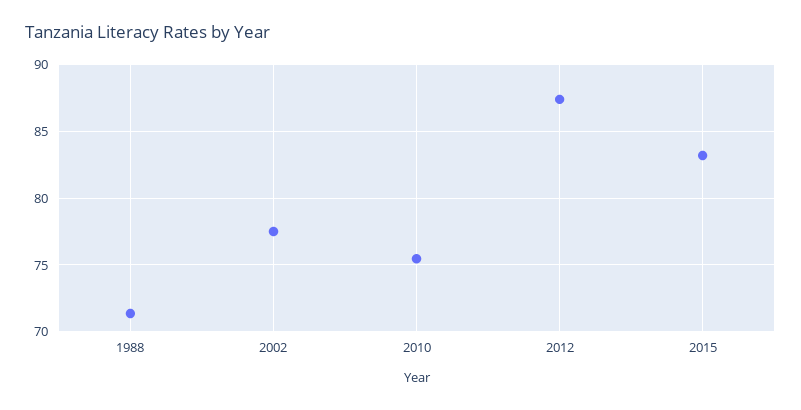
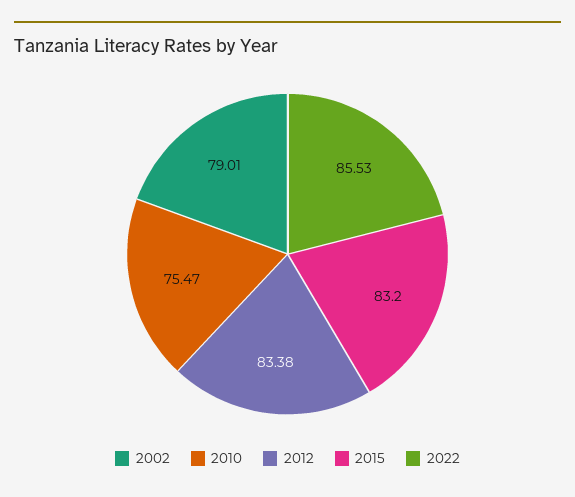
1988: 71.5 -> none
2002: 77.5 -> 79.01
2012: 87.5 -> 83.38
2022: none -> 85.53

